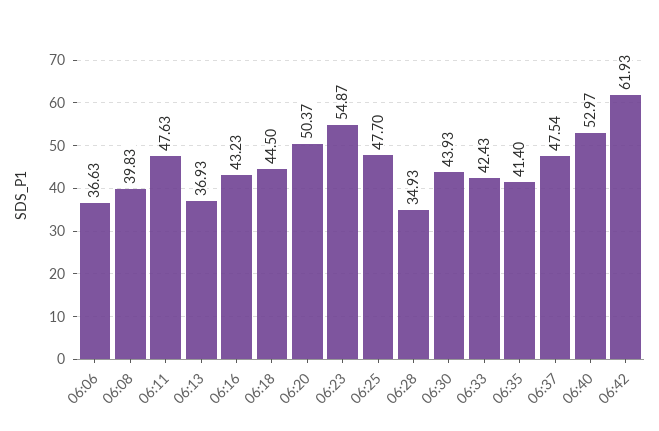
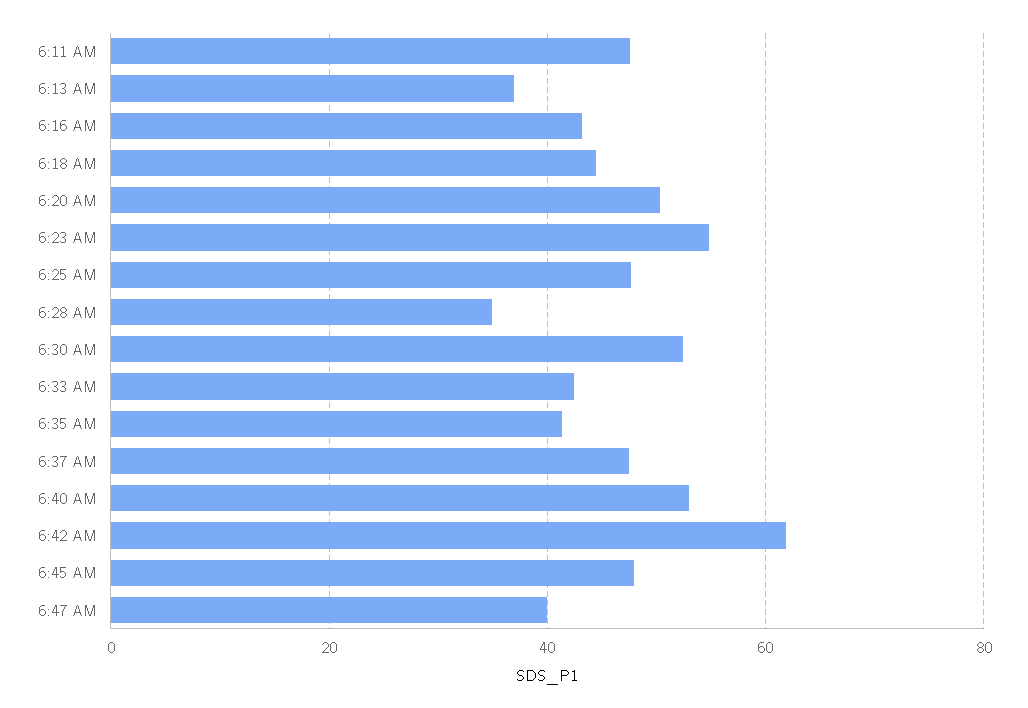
06:06: 36.63 -> none
06:08: 39.83 -> none
06:30: 43.93 -> 52
6:45 AM: none -> 48
6:47 AM: none -> 40

